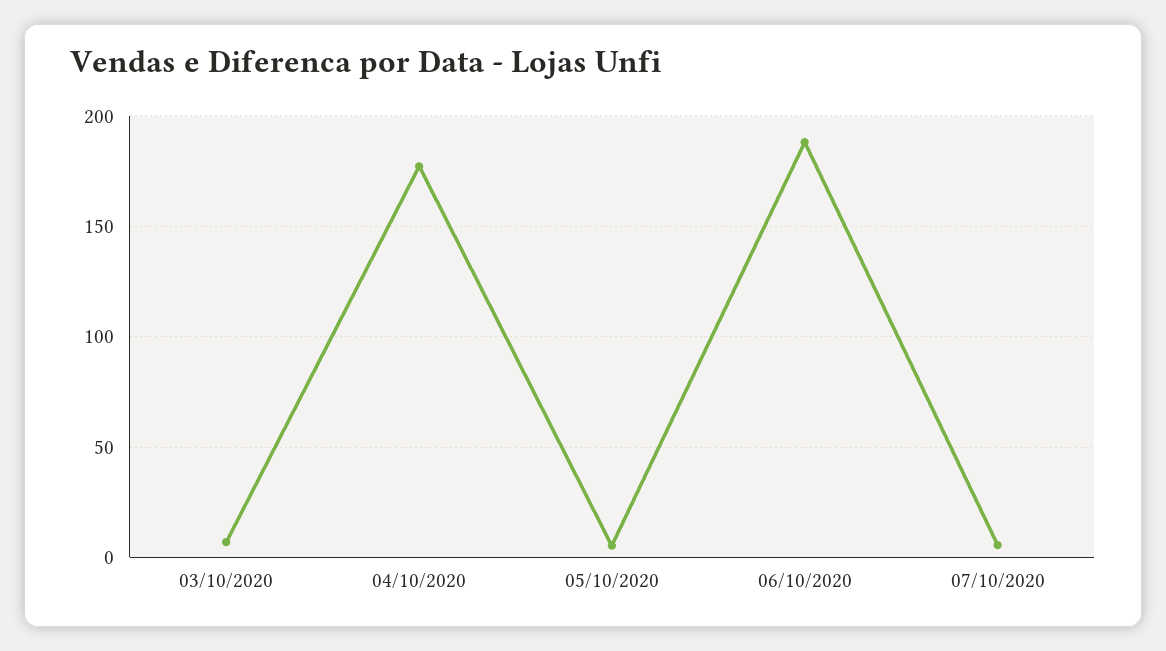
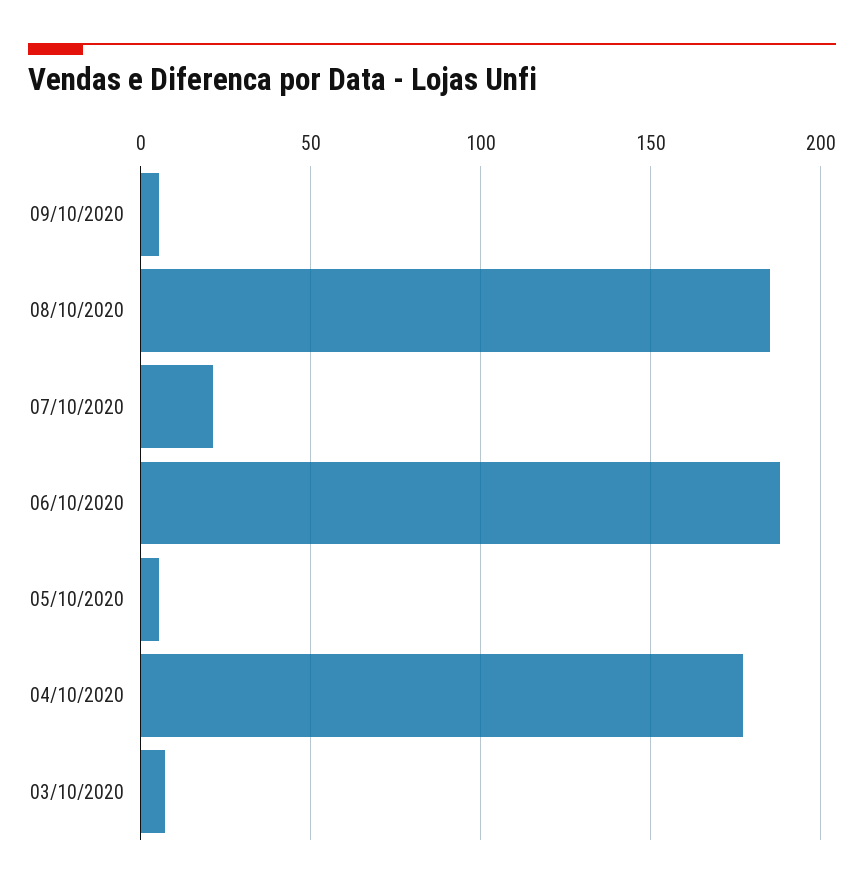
07/10/2020: 5 -> 20
09/10/2020: none -> 5
08/10/2020: none -> 185

